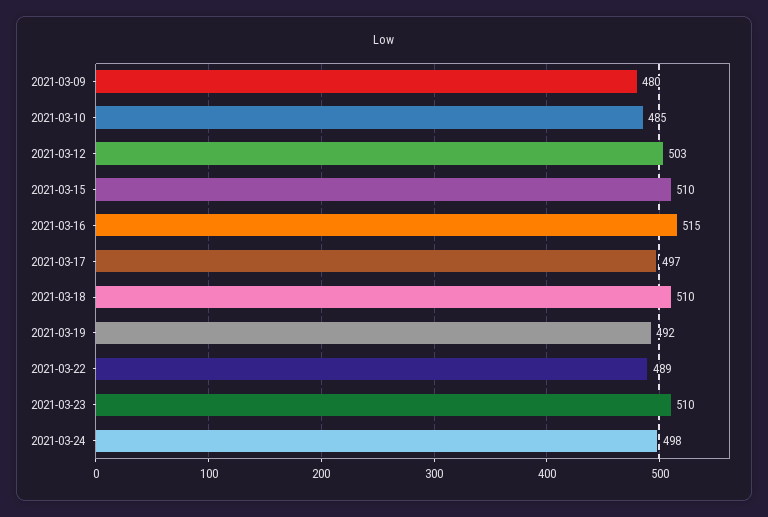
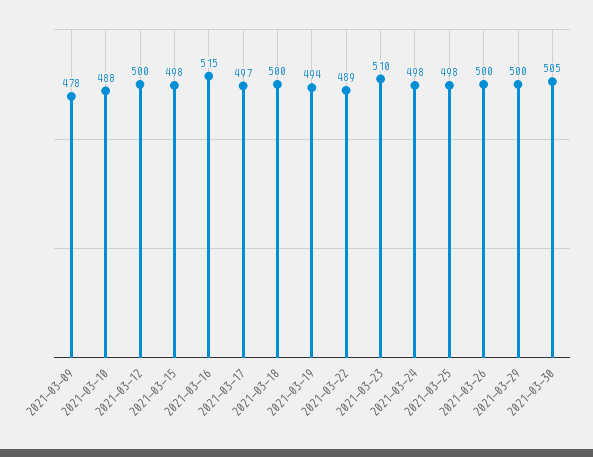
2021-03-09: 480 -> 478
2021-03-10: 485 -> 488
2021-03-12: 503 -> 500
2021-03-15: 510 -> 498
2021-03-18: 510 -> 500
2021-03-19: 492 -> 494
2021-03-25: none -> 498
2021-03-26: none -> 500
2021-03-29: none -> 500
2021-03-30: none -> 505

